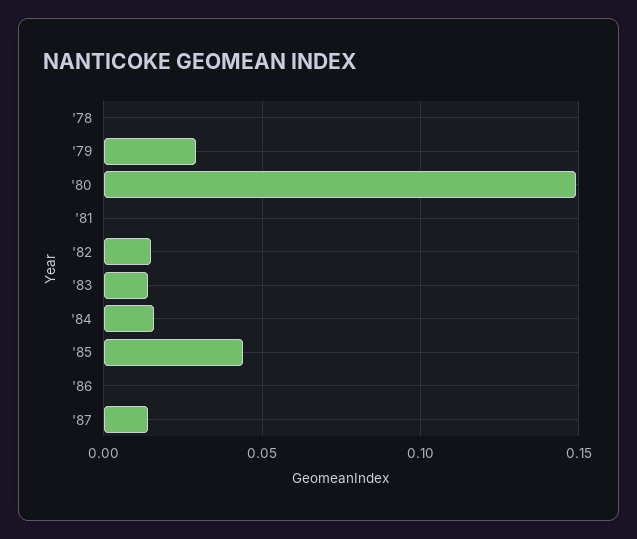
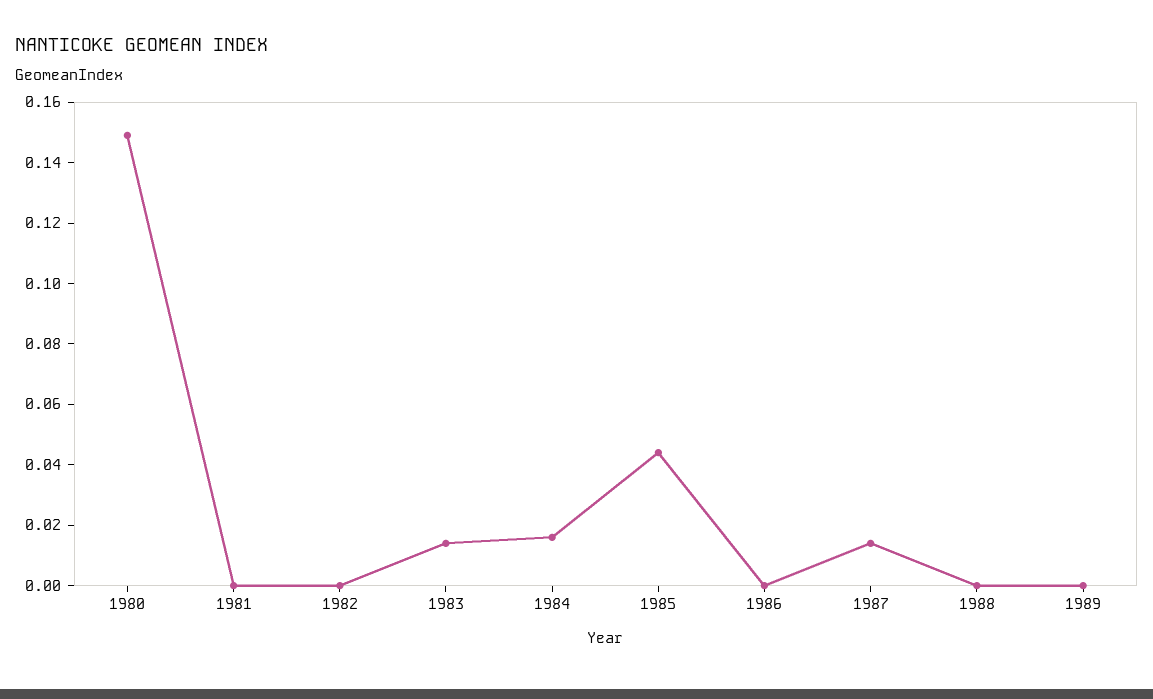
'78: 0 -> none
'79: 0.03 -> none
'82: 0.015 -> 0
1988: none -> 0
1989: none -> 0

